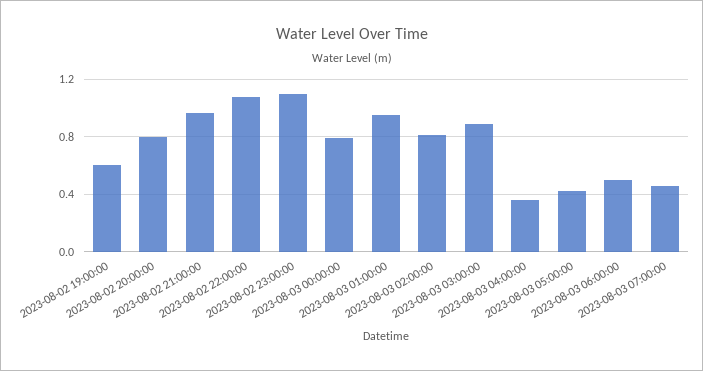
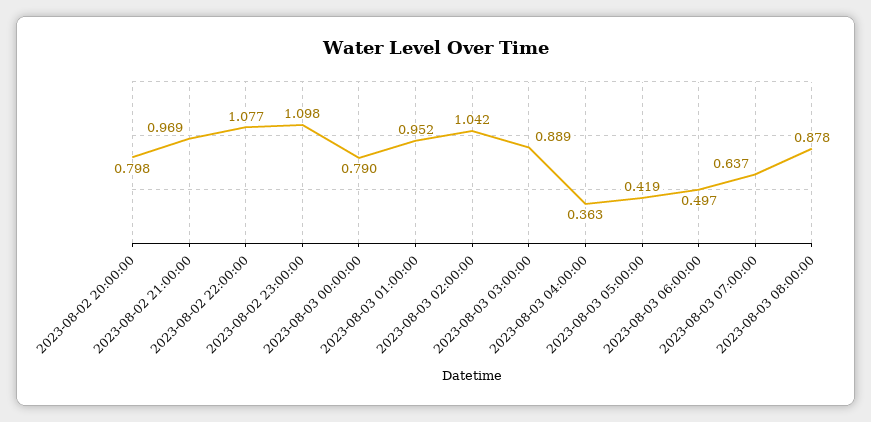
2023-08-02 19:00:00: 0.6 -> none
2023-08-03 02:00:00: 0.8 -> 1.042
2023-08-03 07:00:00: 0.45 -> 0.637
2023-08-03 08:00:00: none -> 0.878

